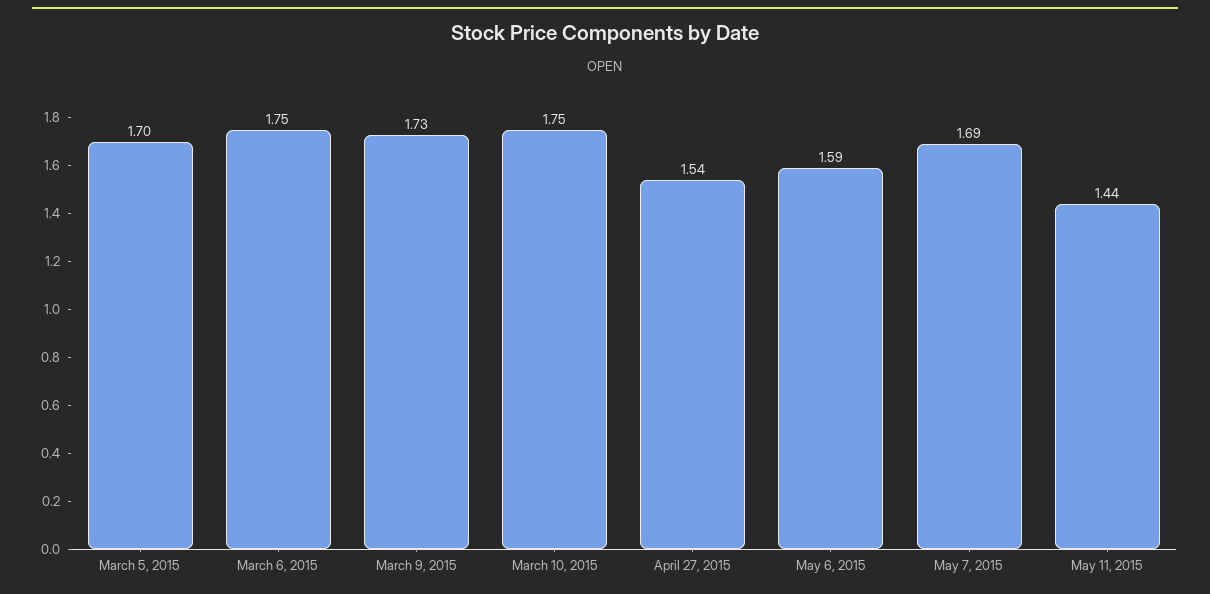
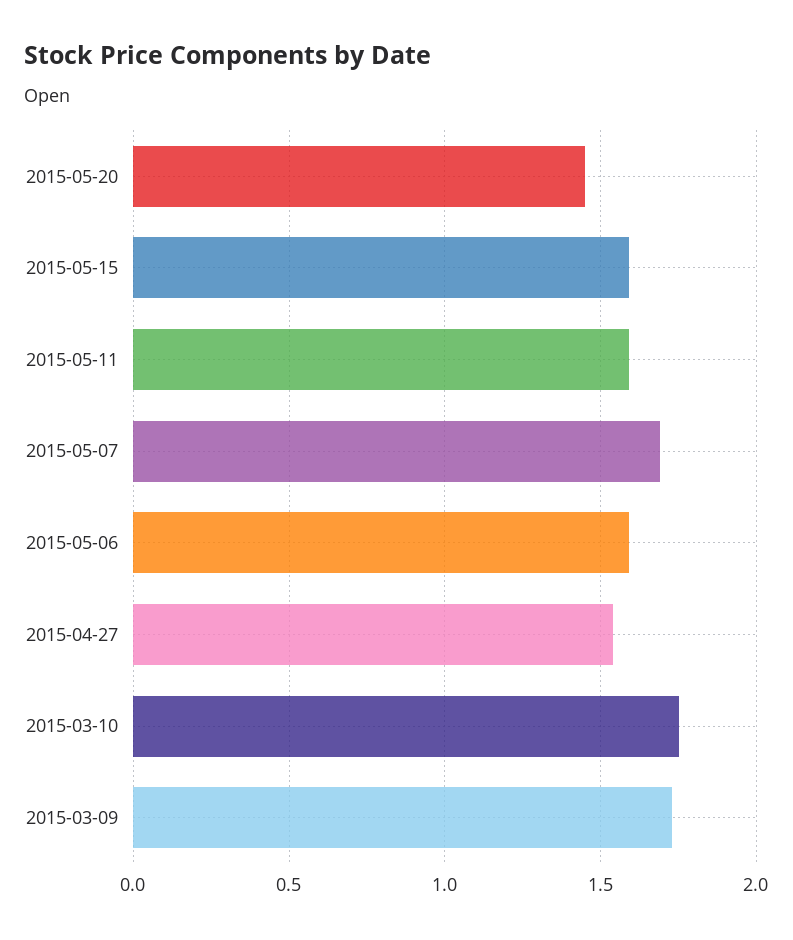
March 5, 2015: 1.7 -> none
March 6, 2015: 1.75 -> none
May 11, 2015: 1.44 -> 1.6
2015-05-20: none -> 1.45
2015-05-15: none -> 1.6

